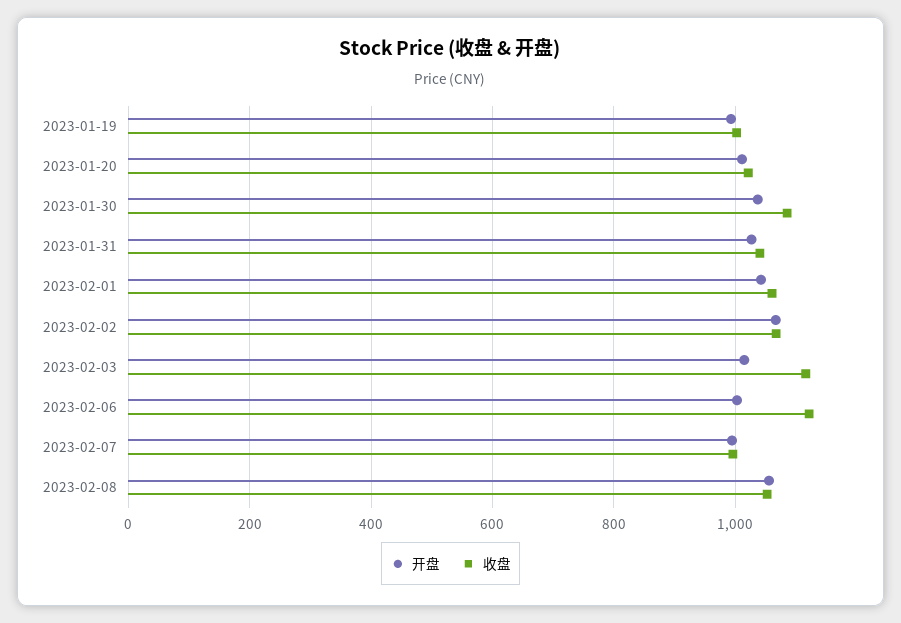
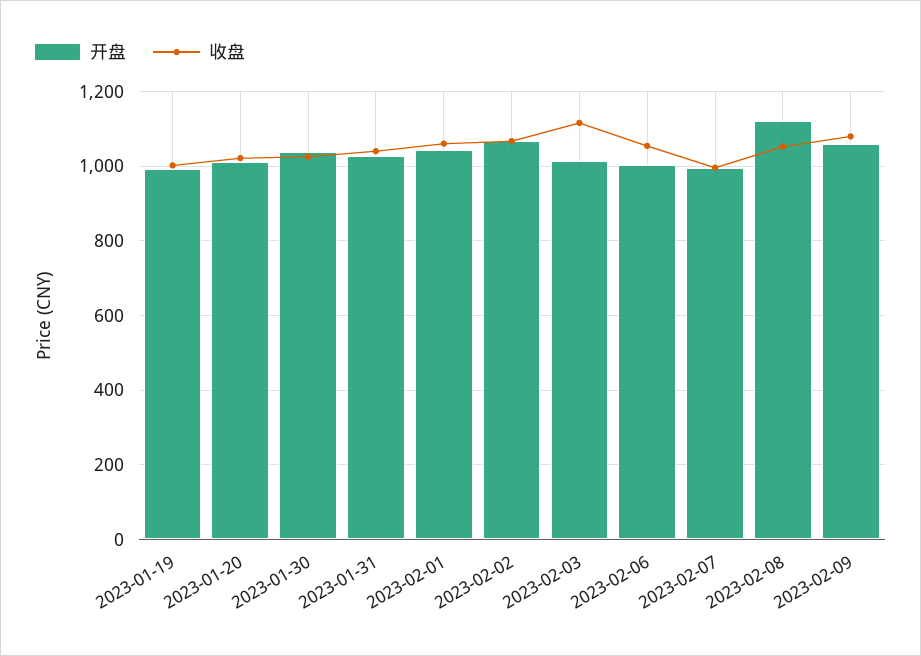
收盘, 2023-01-30: 1080 -> 1020
收盘, 2023-02-06: 1120 -> 1060
开盘, 2023-02-08: 1060 -> 1120
开盘, 2023-02-09: none -> 1060
收盘, 2023-02-09: none -> 1080

